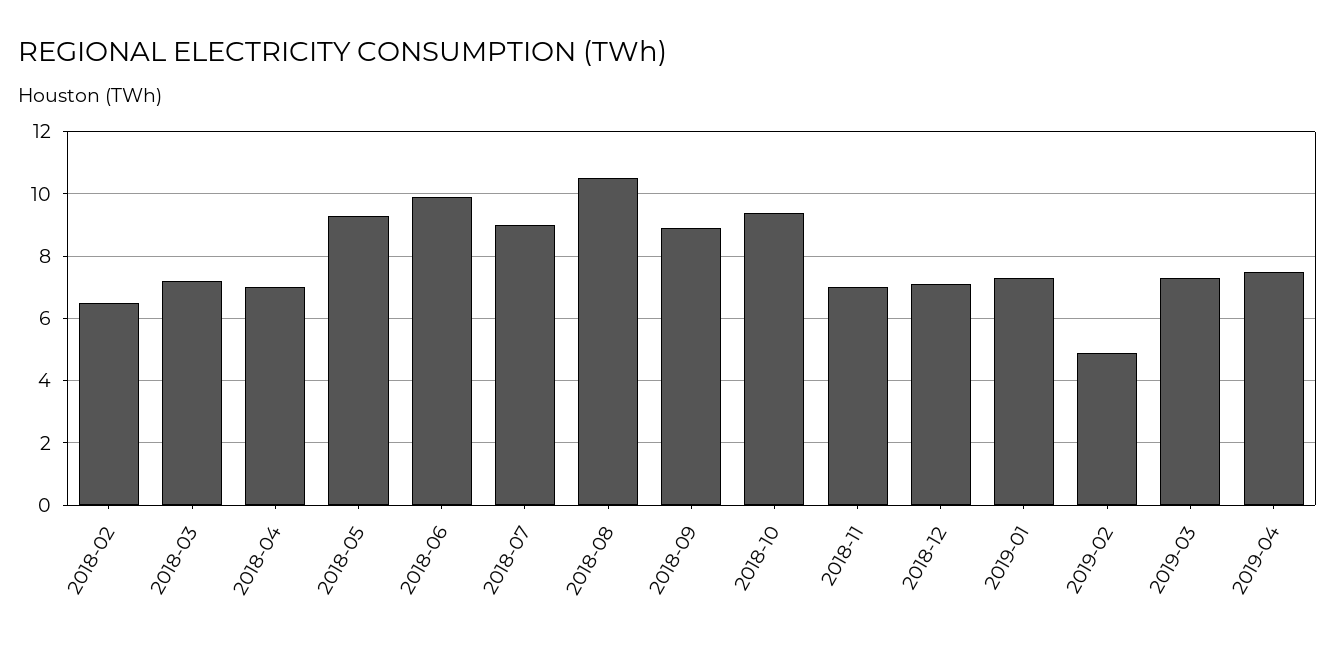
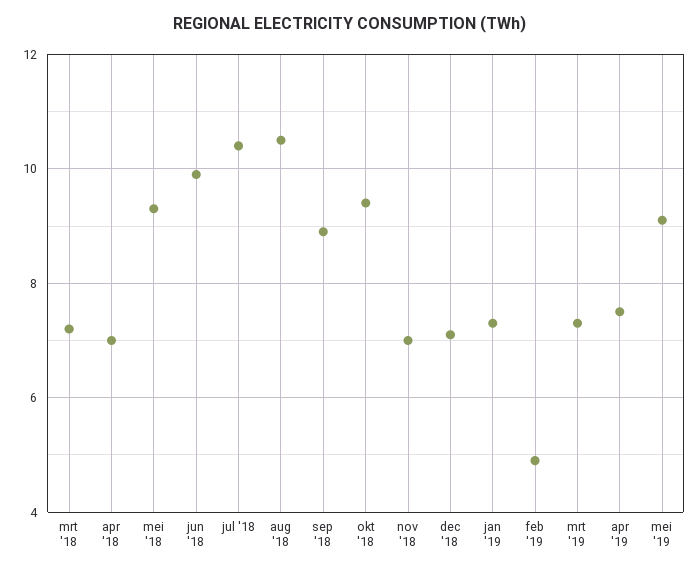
2018-02: 6.5 -> none
2018-07: 9 -> 10.5
mei '19: none -> 9

